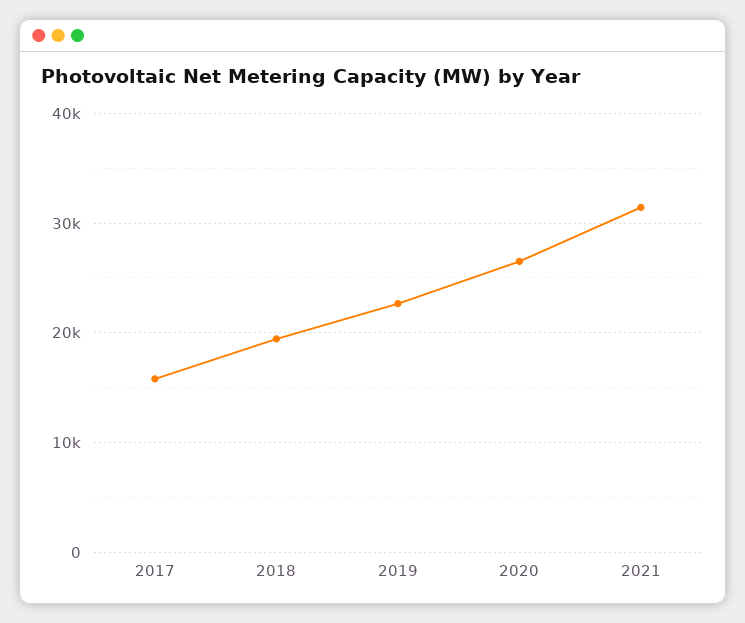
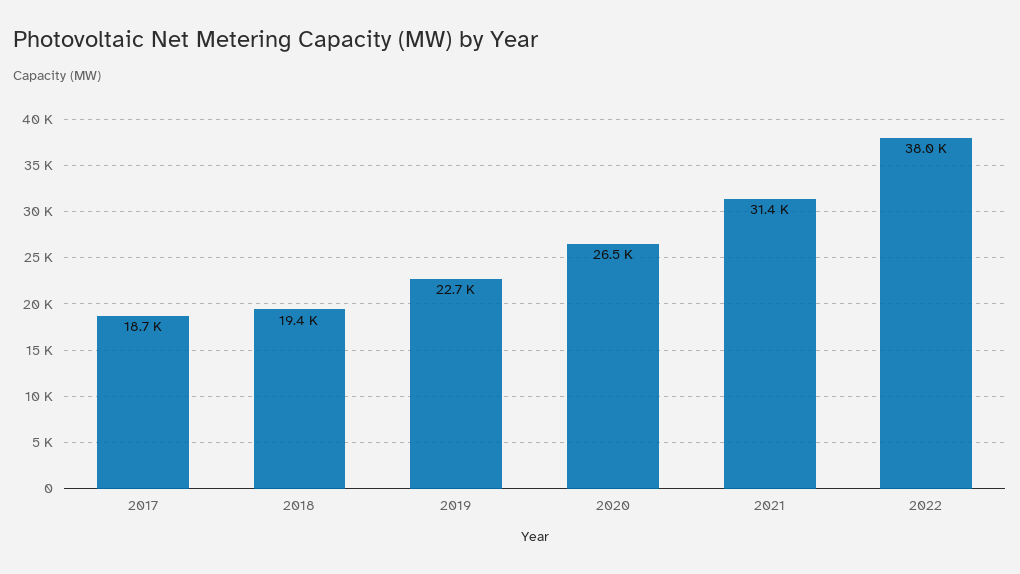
2017: 16000 -> 18700
2022: none -> 38000

